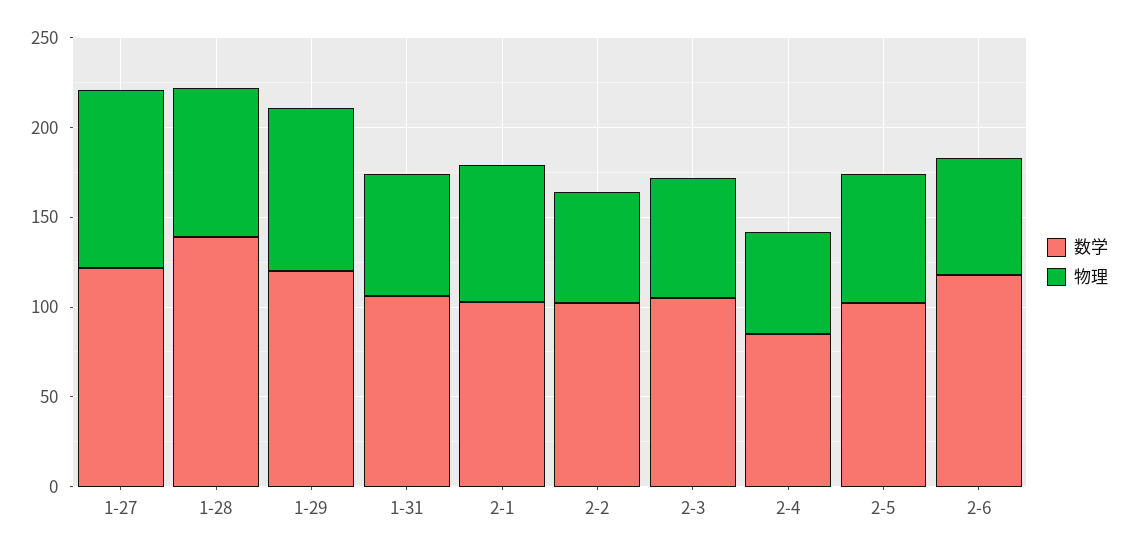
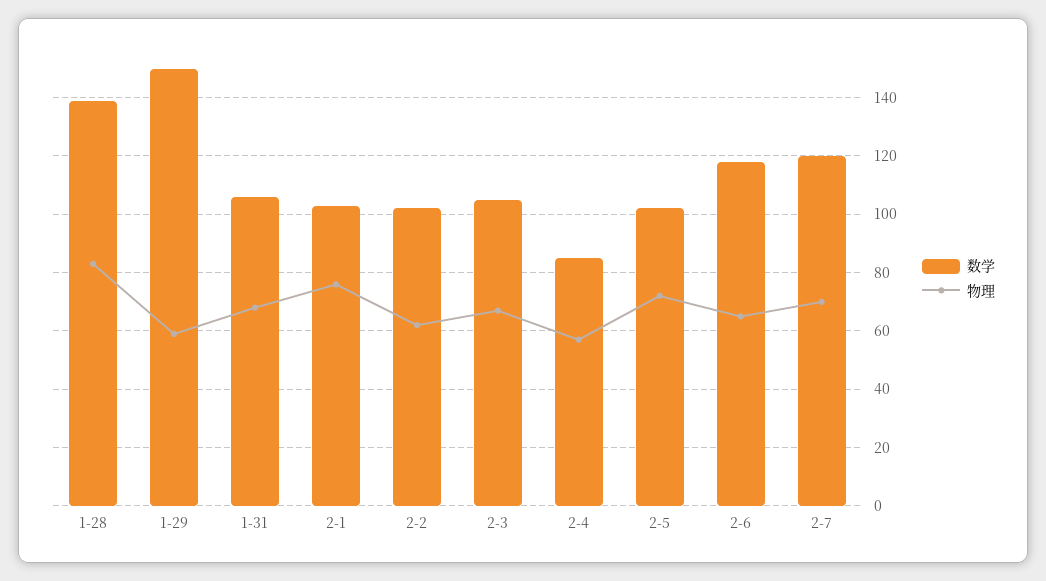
数学, 1-27: 120 -> none
物理, 1-27: 100 -> none
数学, 1-29: 120 -> 150
物理, 1-29: 90 -> 60
数学, 2-7: none -> 120
物理, 2-7: none -> 70

